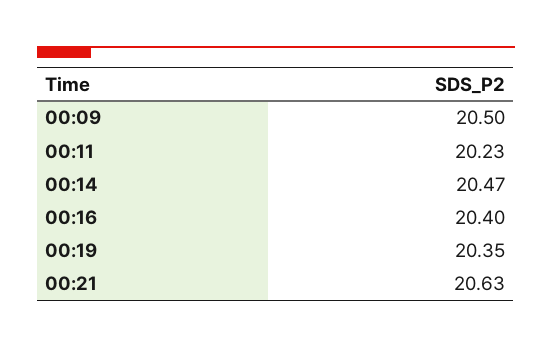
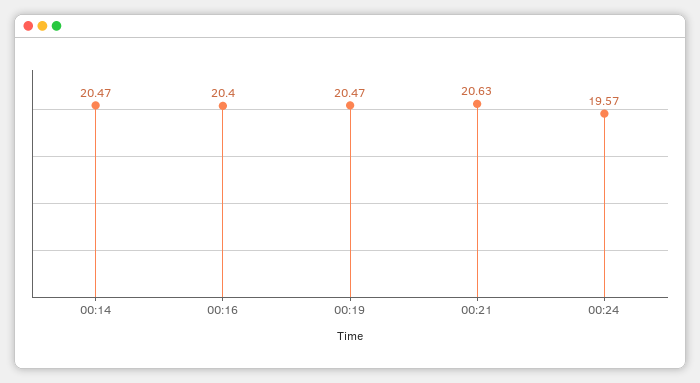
00:09: 20.5 -> none
00:11: 20.23 -> none
00:19: 20.35 -> 20.47
00:24: none -> 19.57

